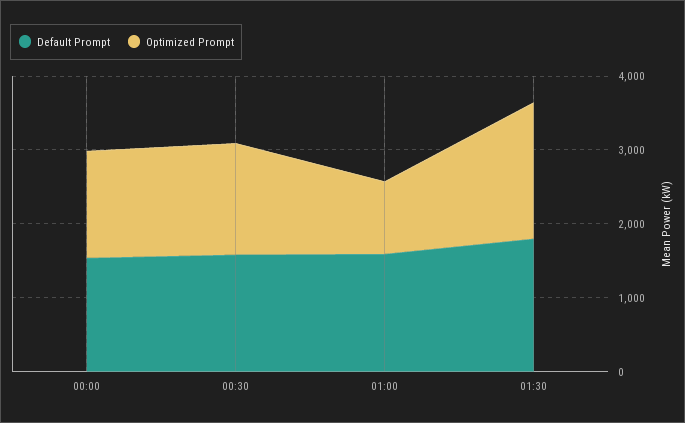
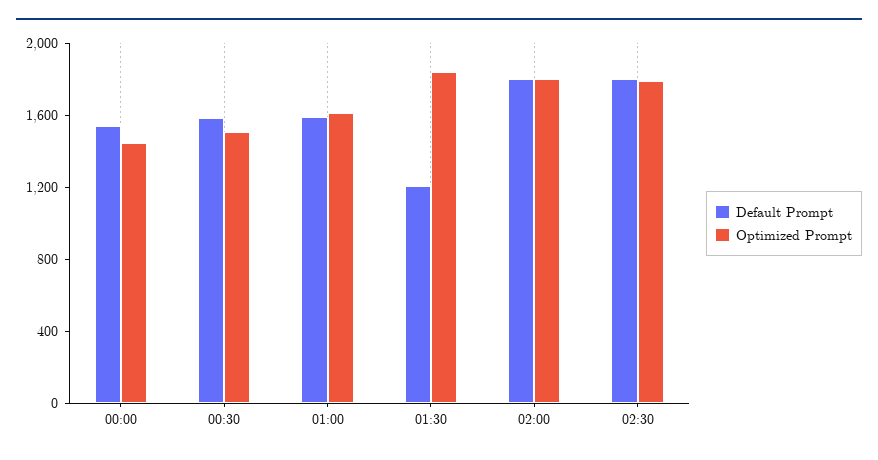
Optimized Prompt, 01:00: 1000 -> 1600
Default Prompt, 01:30: 1800 -> 1200
Default Prompt, 02:00: none -> 1800
Optimized Prompt, 02:00: none -> 1800
Default Prompt, 02:30: none -> 1800
Optimized Prompt, 02:30: none -> 1800

